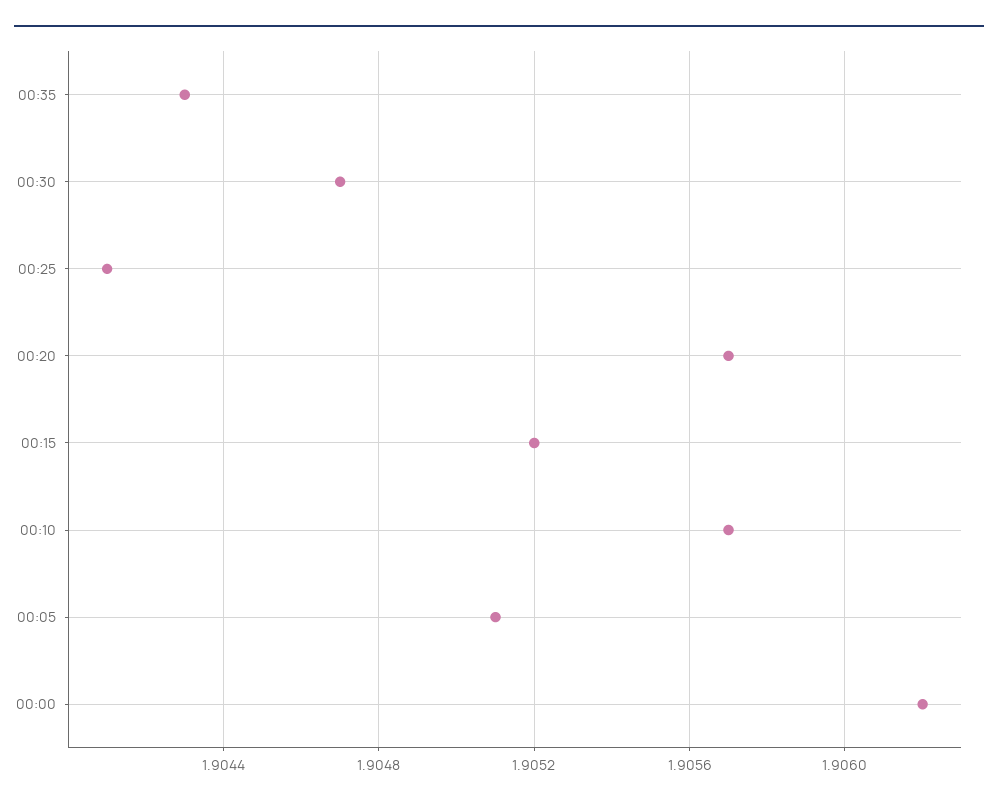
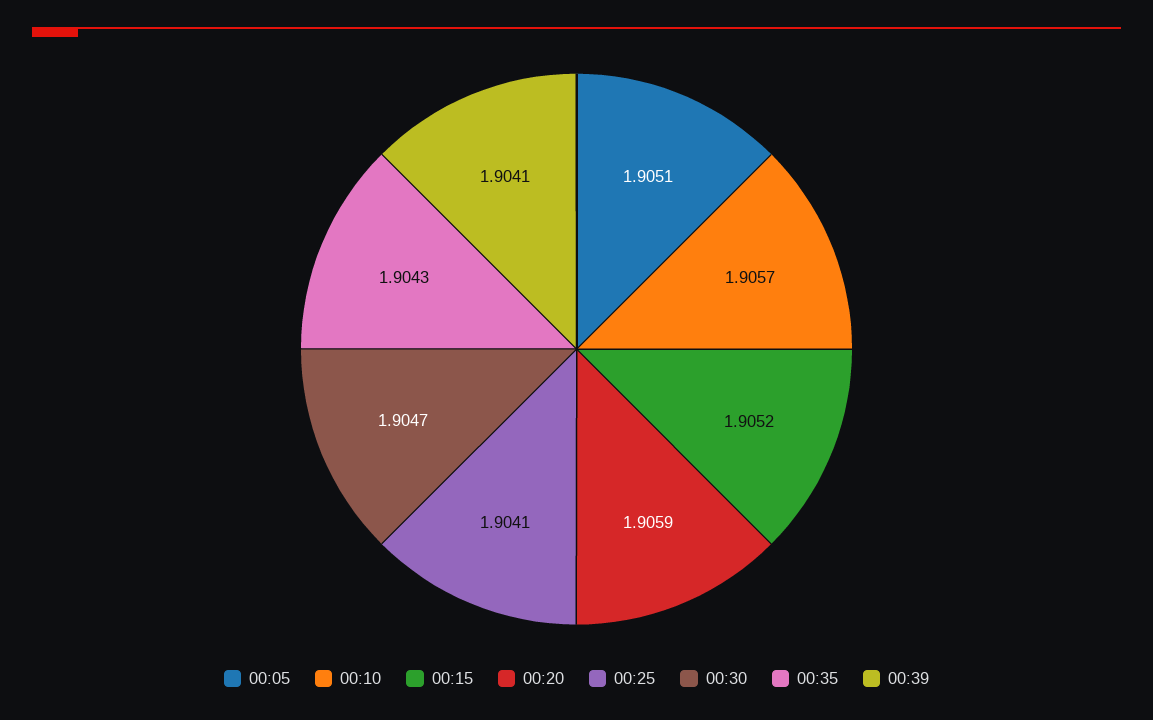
00:20: 1.9057 -> 1.9059
00:00: 1.9062 -> none
00:39: none -> 1.9041

